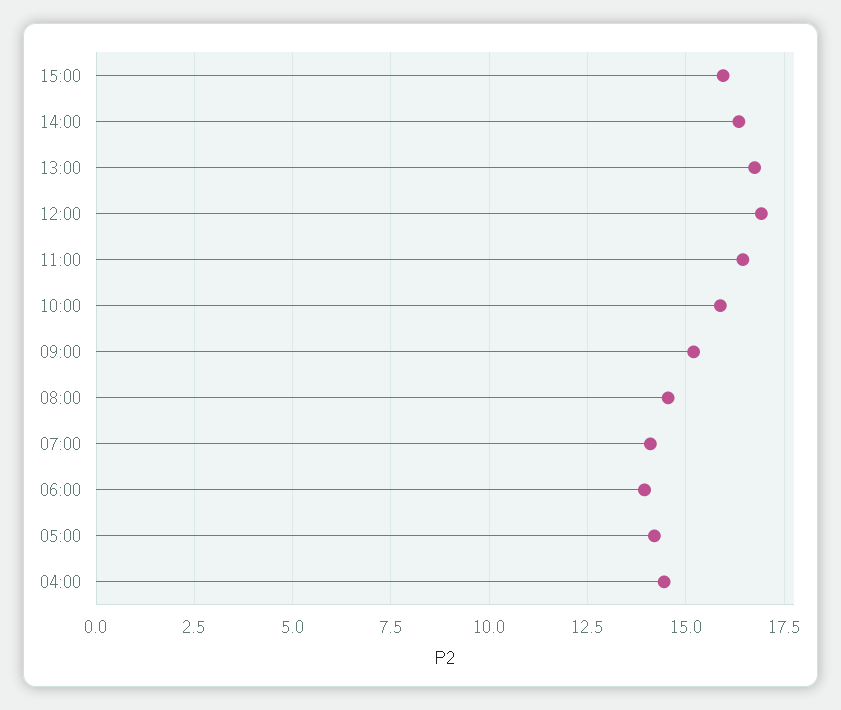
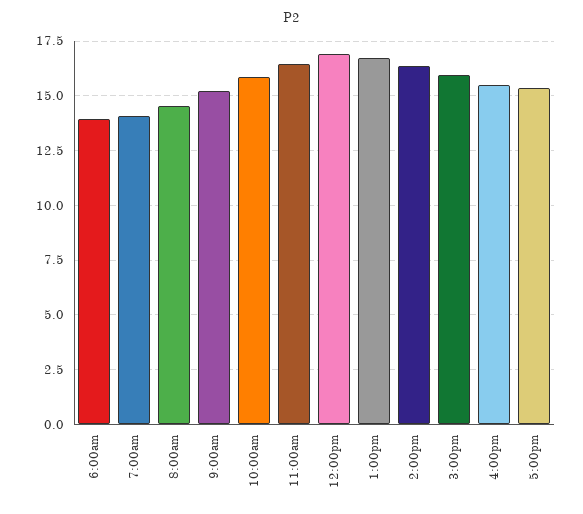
05:00: 14.25 -> none
04:00: 14.5 -> none
4:00pm: none -> 15.5
5:00pm: none -> 15.5

